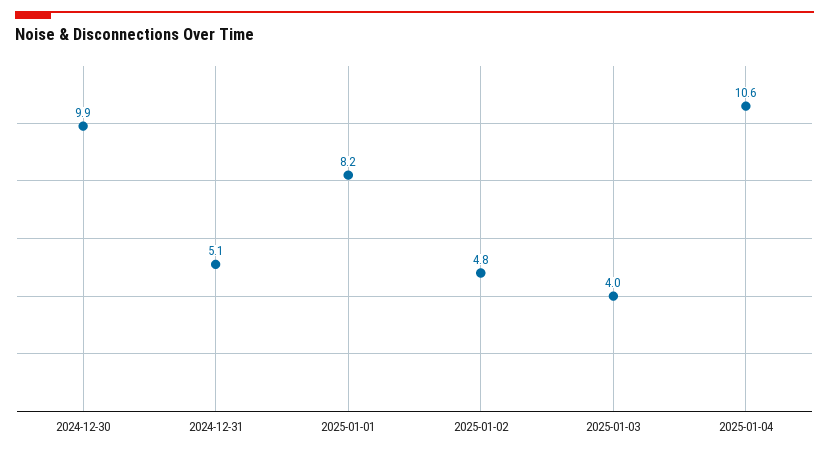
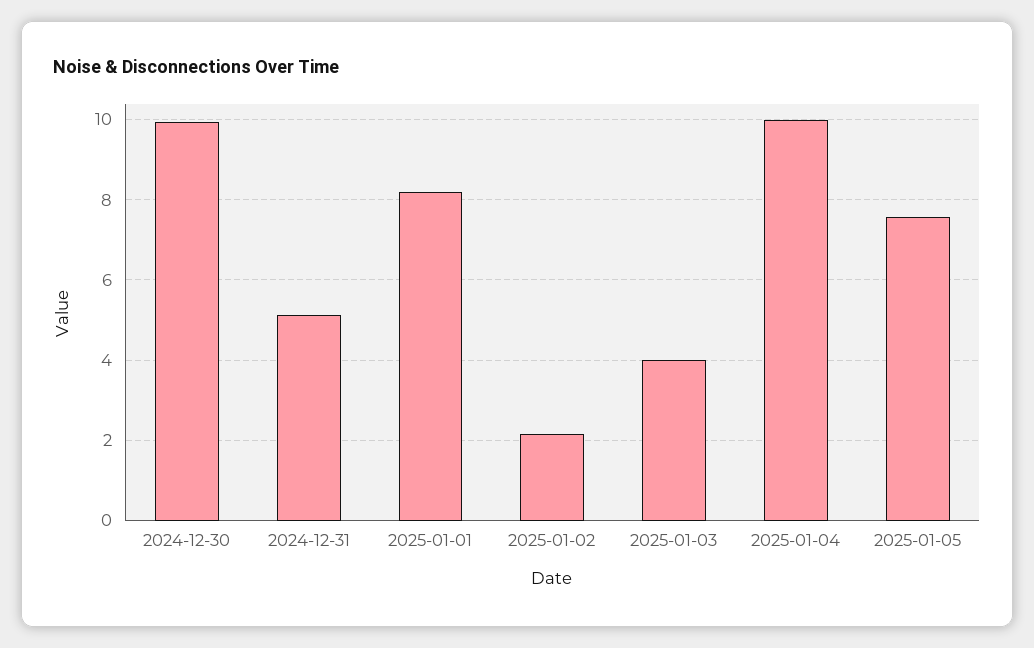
2025-01-02: 4.8 -> 2.2
2025-01-04: 10.6 -> 10
2025-01-05: none -> 7.6

